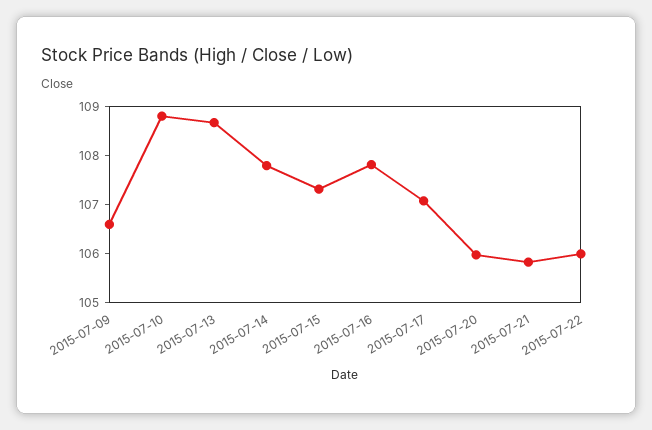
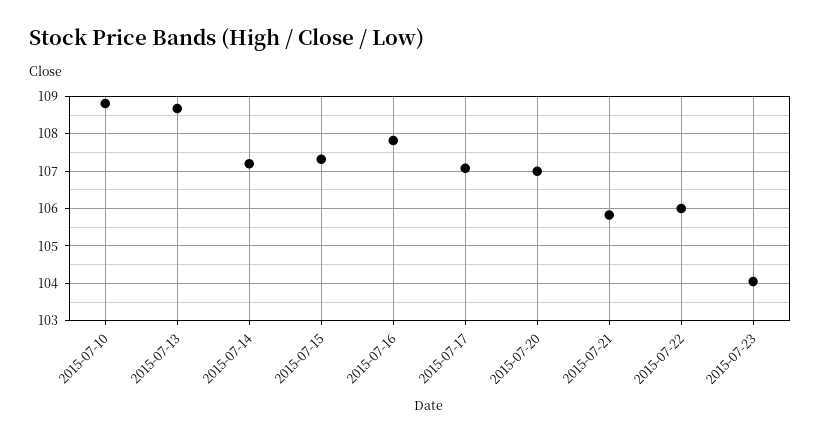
2015-07-09: 106.6 -> none
2015-07-14: 107.8 -> 107.2
2015-07-20: 106 -> 107
2015-07-23: none -> 104

